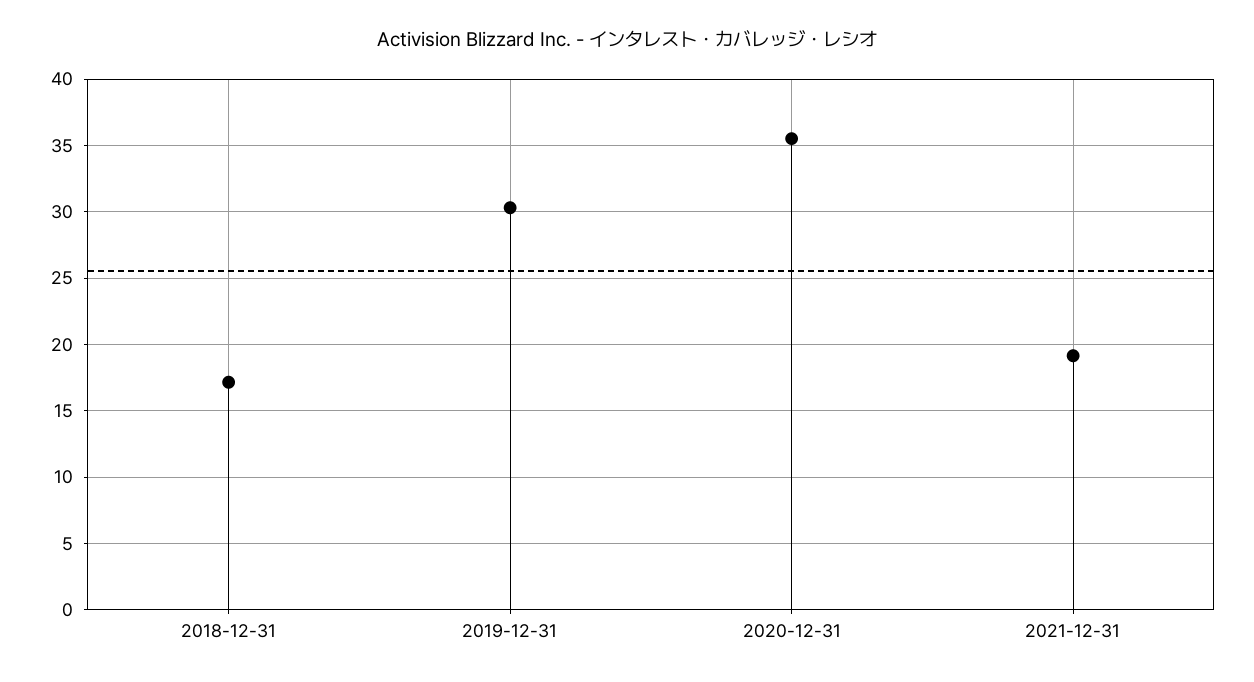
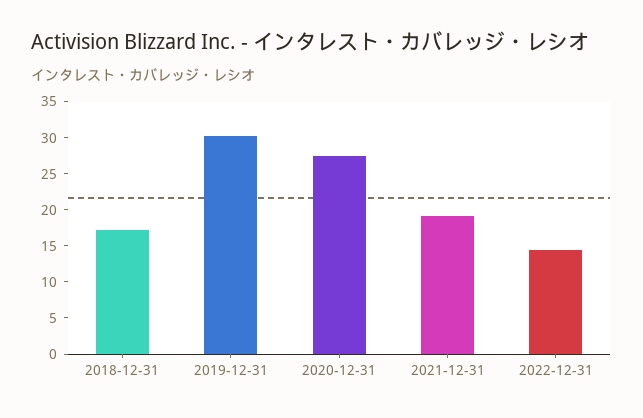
2020-12-31: 35.5 -> 27.5
2022-12-31: none -> 15

